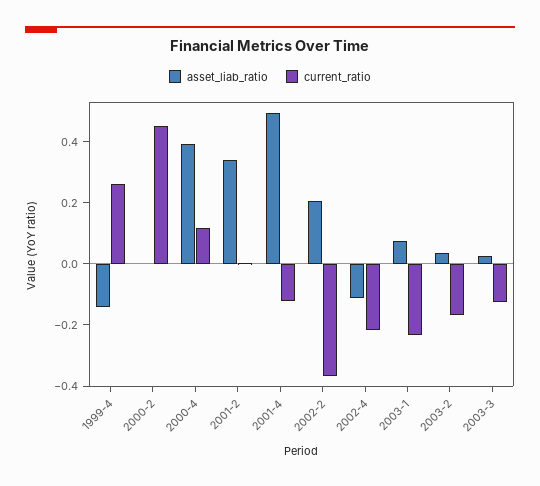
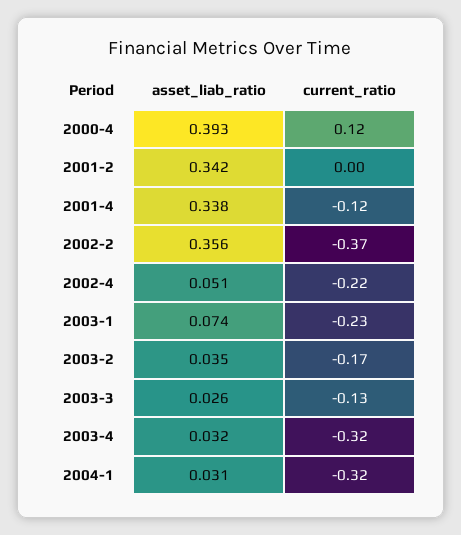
asset_liab_ratio, 1999-4: -0.15 -> none
current_ratio, 1999-4: 0.25 -> none
asset_liab_ratio, 2000-2: 0 -> none
current_ratio, 2000-2: 0.45 -> none
asset_liab_ratio, 2001-4: 0.5 -> 0.338
asset_liab_ratio, 2002-2: 0.2 -> 0.356
asset_liab_ratio, 2002-4: -0.1 -> 0.051
asset_liab_ratio, 2003-4: none -> 0.032
current_ratio, 2003-4: none -> -0.32
asset_liab_ratio, 2004-1: none -> 0.031
current_ratio, 2004-1: none -> -0.32

